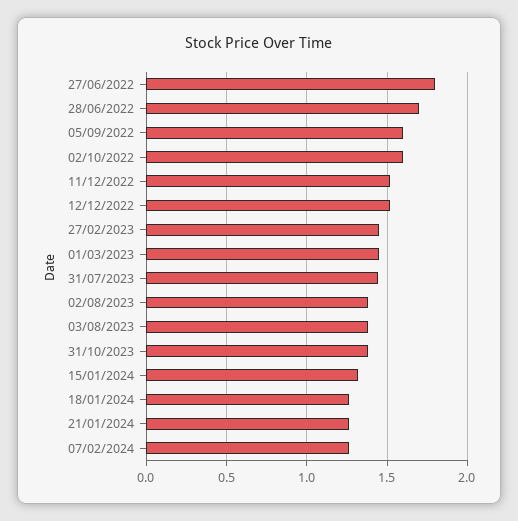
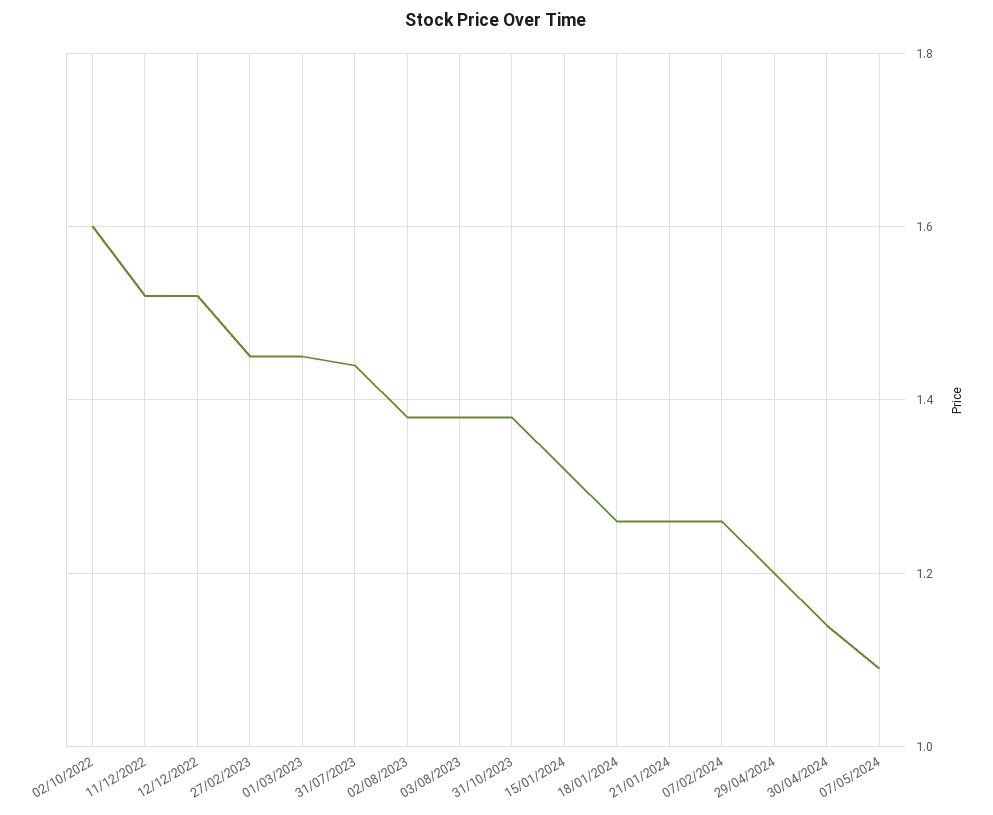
27/06/2022: 1.8 -> none
28/06/2022: 1.7 -> none
05/09/2022: 1.6 -> none
29/04/2024: none -> 1.2
30/04/2024: none -> 1.15
07/05/2024: none -> 1.1

